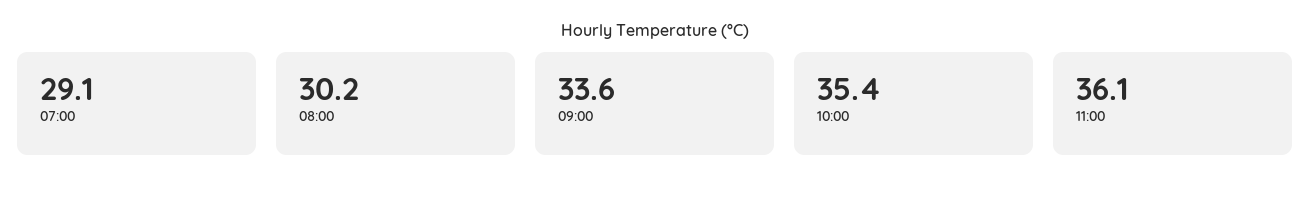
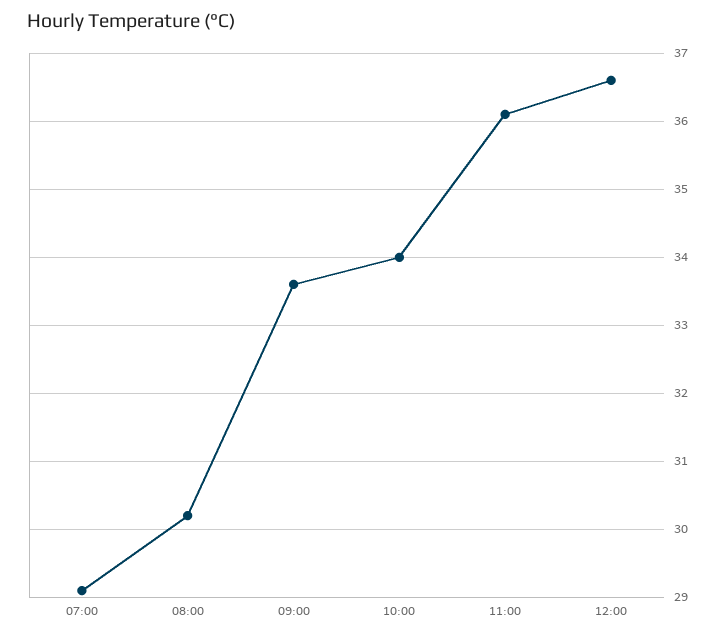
10:00: 35.4 -> 34
12:00: none -> 36.6

